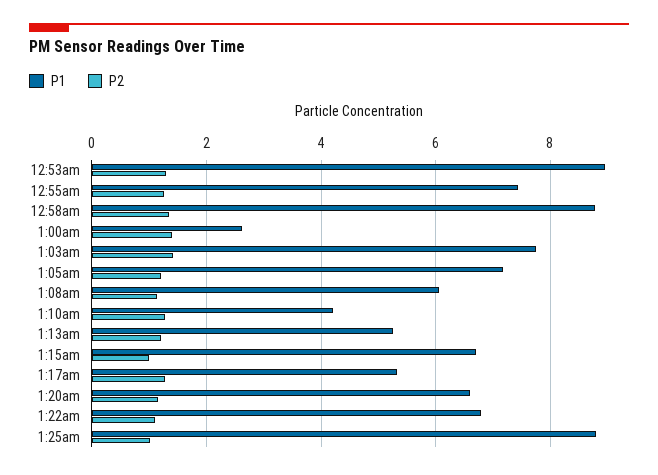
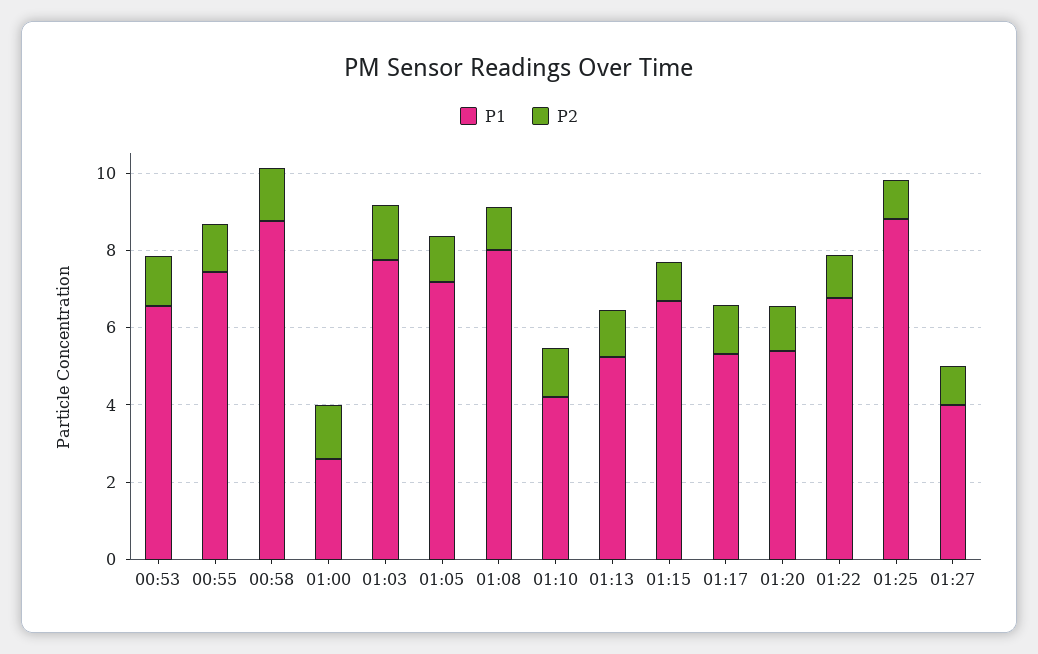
P1, 12:53am: 9 -> 6.5
P1, 1:08am: 6 -> 8
P1, 1:20am: 6.6 -> 5.5
P1, 01:27: none -> 4
P2, 01:27: none -> 1

